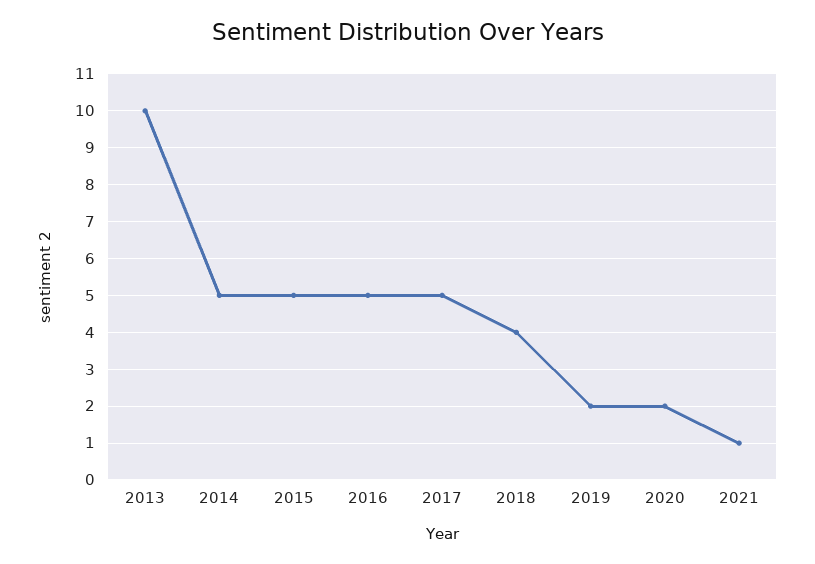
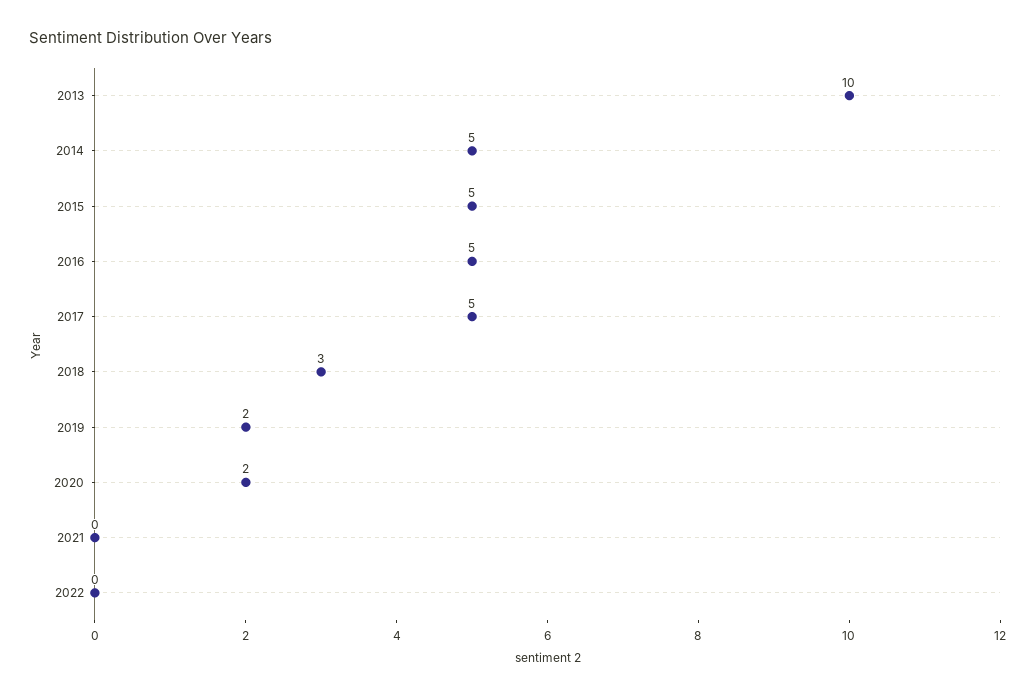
2018: 4 -> 3
2021: 1 -> 0
2022: none -> 0

